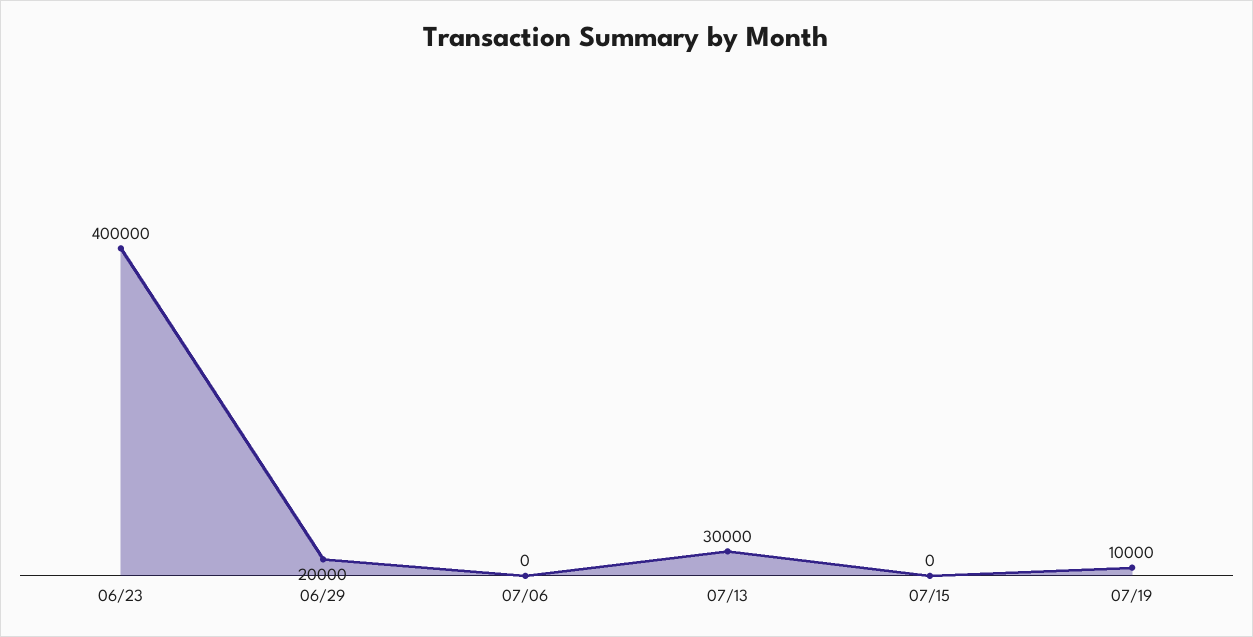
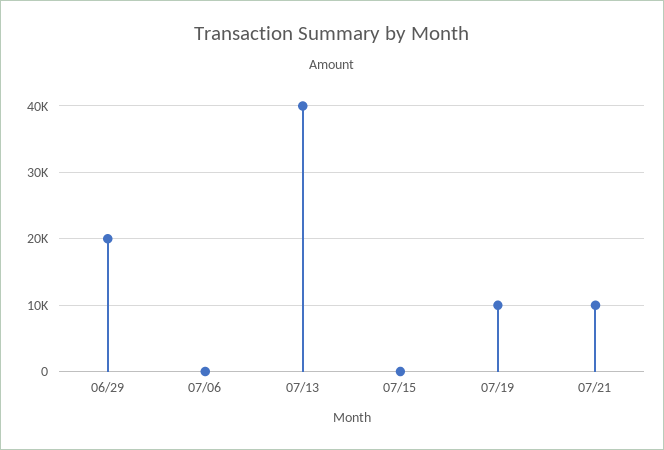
06/23: 400000 -> none
07/13: 30000 -> 40000
07/21: none -> 10000

